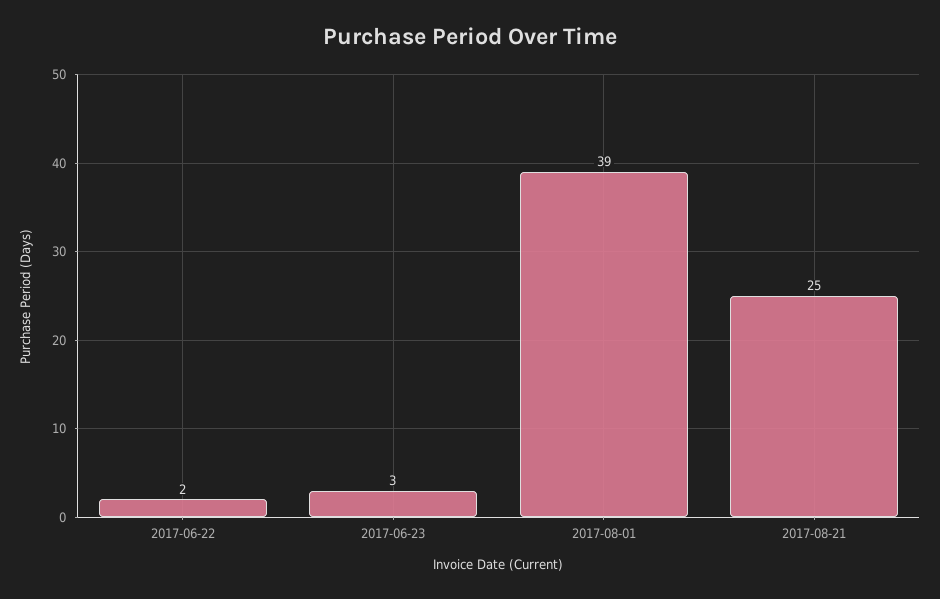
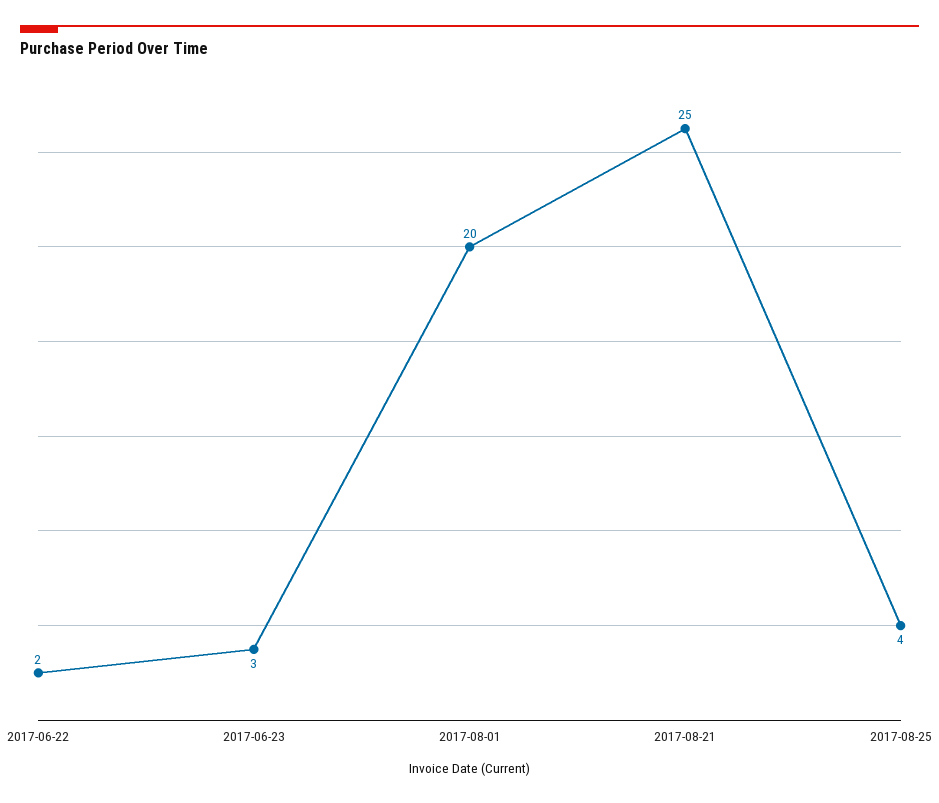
2017-08-01: 39 -> 20
2017-08-25: none -> 4

